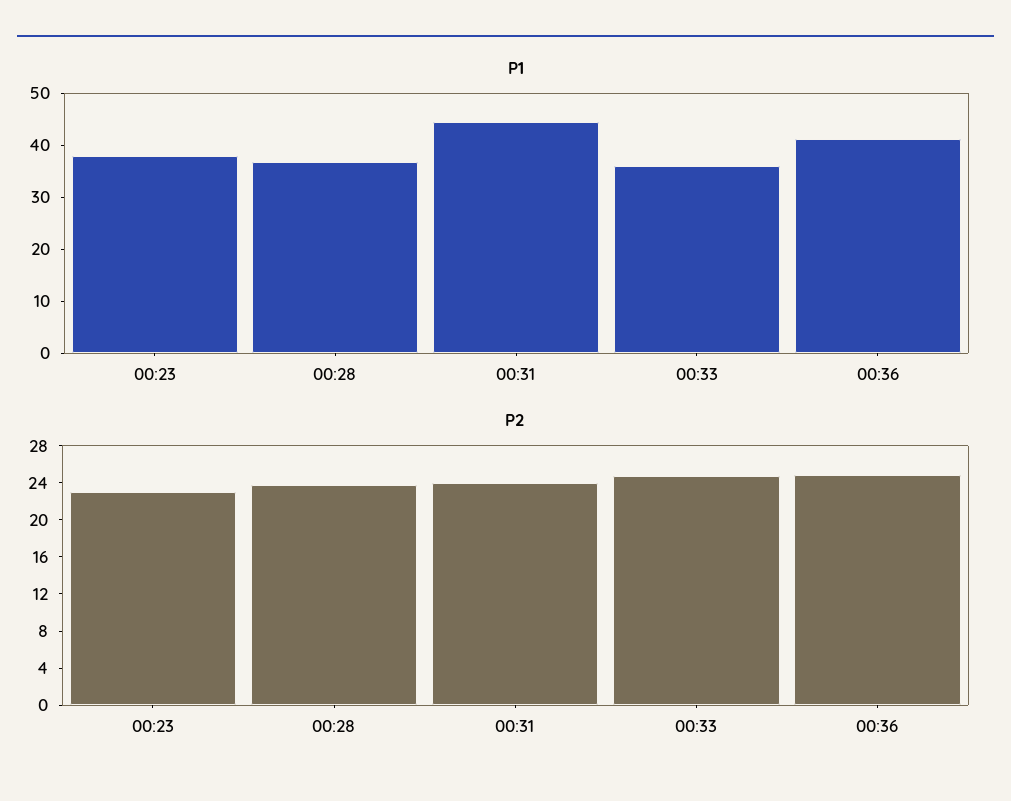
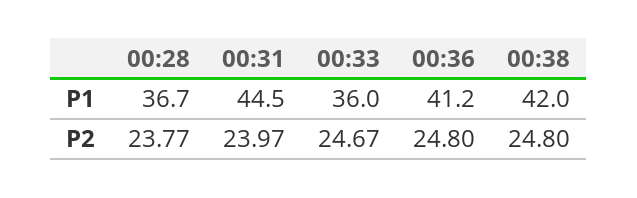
P1, 00:23: 38 -> none
P2, 00:23: 23 -> none
P1, 00:38: none -> 42
P2, 00:38: none -> 24.8

